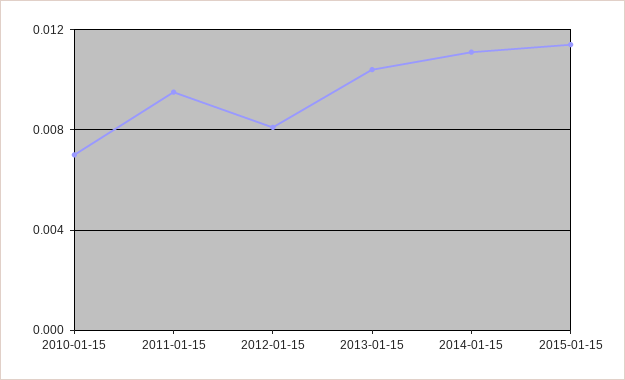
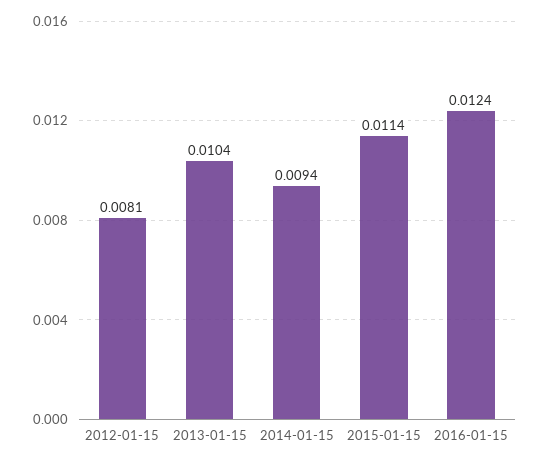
2010-01-15: 0.007 -> none
2011-01-15: 0.0095 -> none
2014-01-15: 0.011 -> 0.0094
2016-01-15: none -> 0.0124

